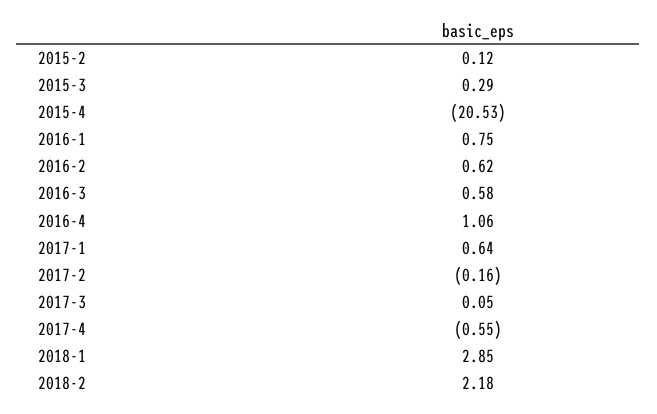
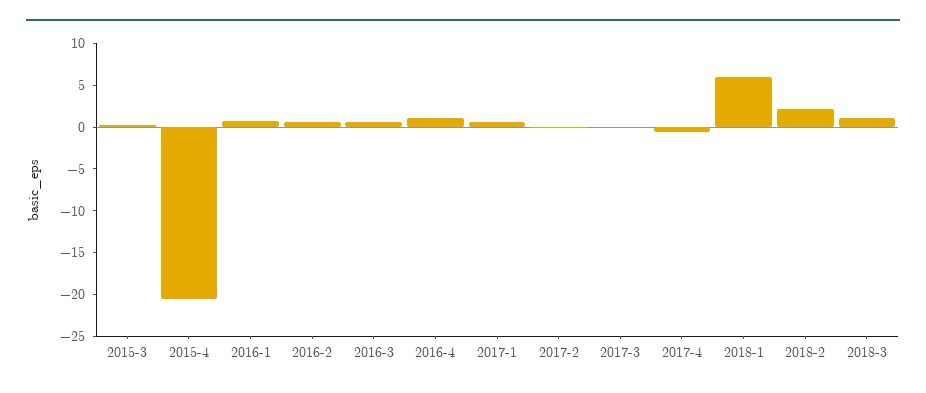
2015-2: 0.12 -> none
2018-1: 2.85 -> 6
2018-3: none -> 1

